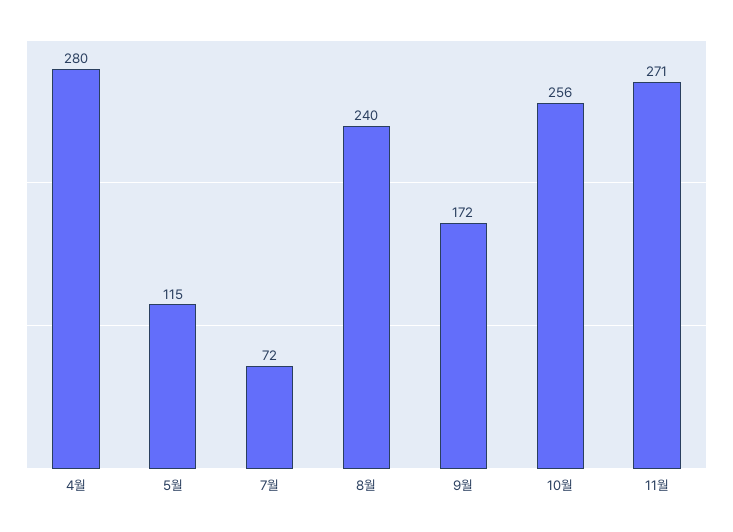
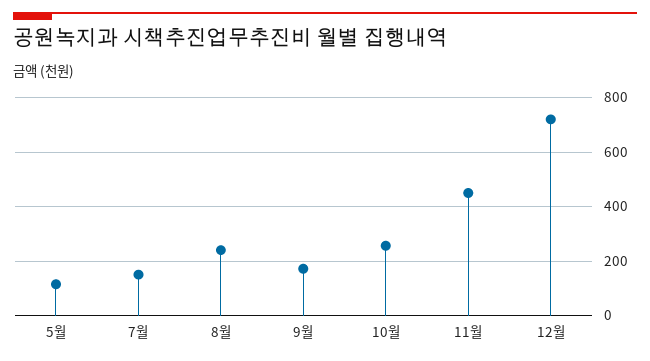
4월: 280 -> none
7월: 72 -> 150
11월: 271 -> 450
12월: none -> 725

